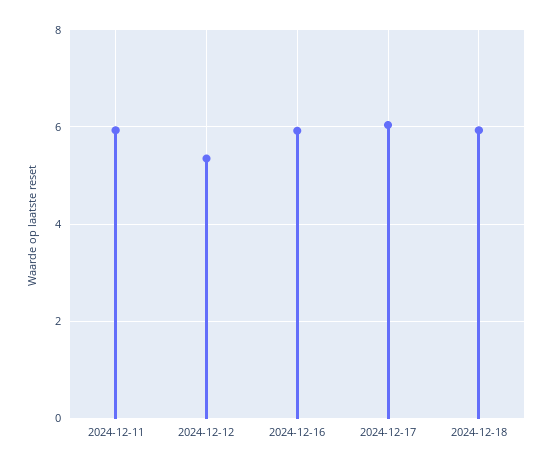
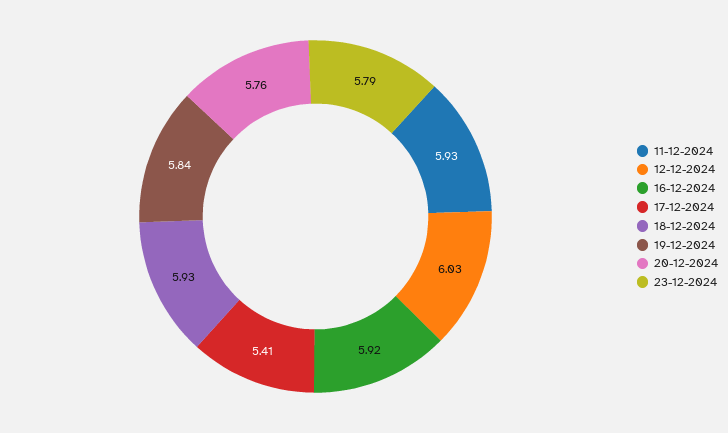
2024-12-12: 5.4 -> 6.03
2024-12-17: 6 -> 5.41
19-12-2024: none -> 5.84
20-12-2024: none -> 5.76
23-12-2024: none -> 5.79

